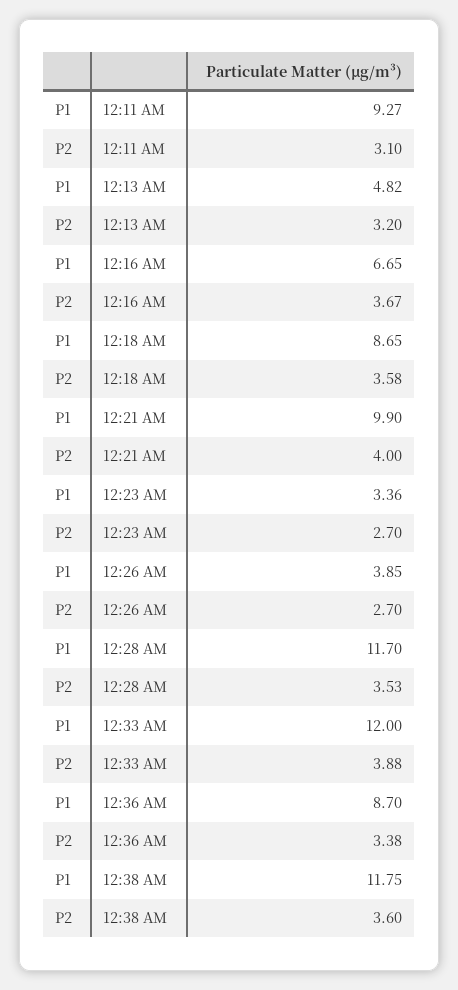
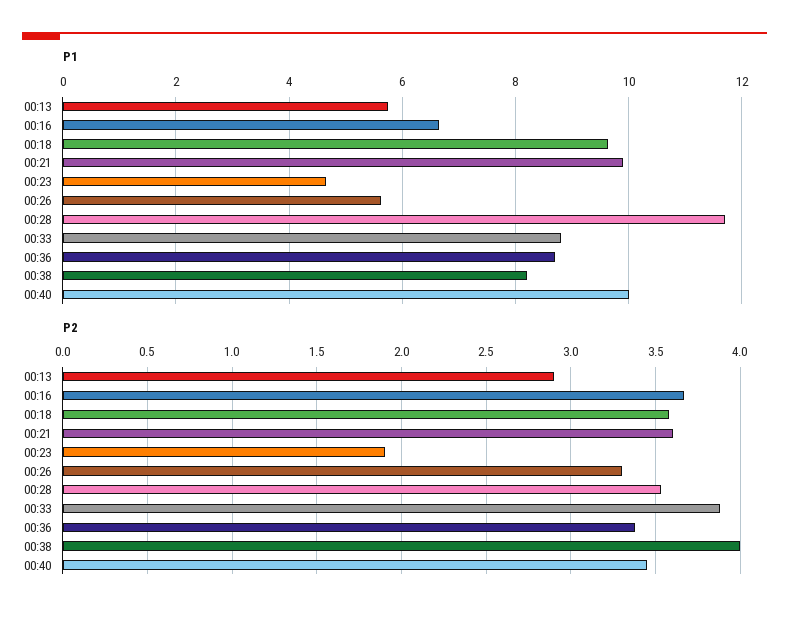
P1, 12:11 AM: 9.27 -> none
P2, 12:11 AM: 3.1 -> none
P1, 12:13 AM: 4.82 -> 5.8
P2, 12:13 AM: 3.2 -> 2.9
P1, 12:18 AM: 8.65 -> 9.6
P2, 12:21 AM: 4 -> 3.6
P1, 12:23 AM: 3.36 -> 4.6
P2, 12:23 AM: 2.7 -> 1.9
P1, 12:26 AM: 3.85 -> 5.6
P2, 12:26 AM: 2.7 -> 3.3
P1, 12:33 AM: 12 -> 8.8
P1, 12:38 AM: 11.75 -> 8.2
P2, 12:38 AM: 3.6 -> 4
P1, 00:40: none -> 10
P2, 00:40: none -> 3.45

